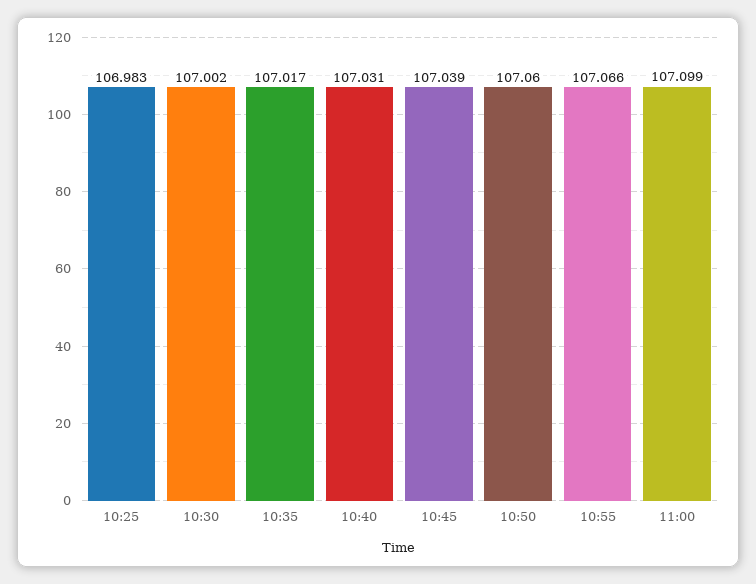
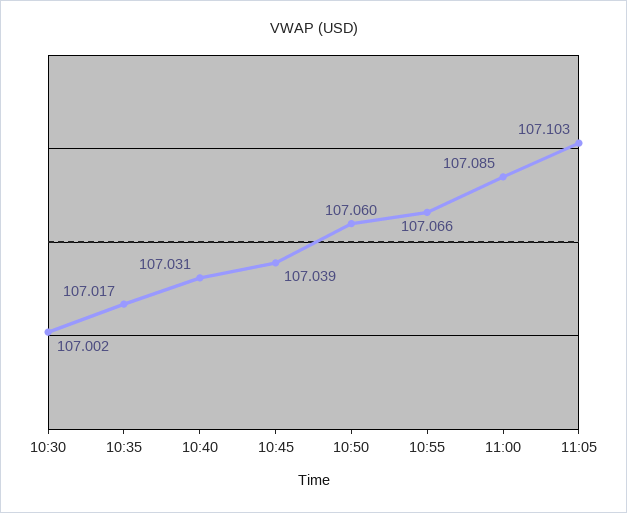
10:25: 106.983 -> none
11:00: 107.099 -> 107.085
11:05: none -> 107.103

